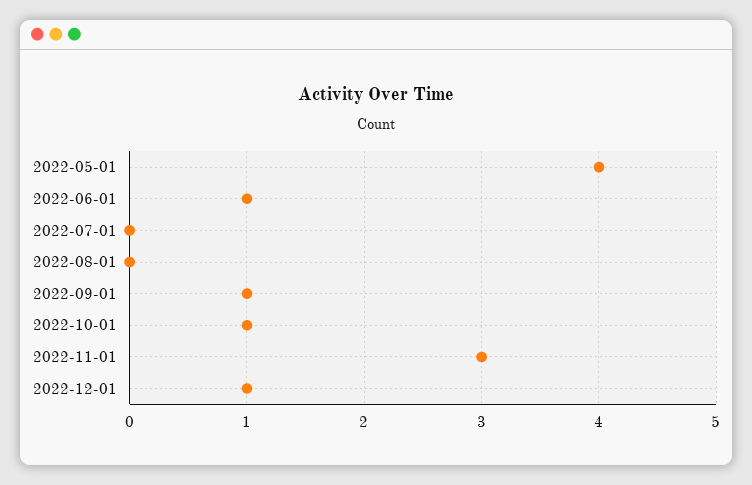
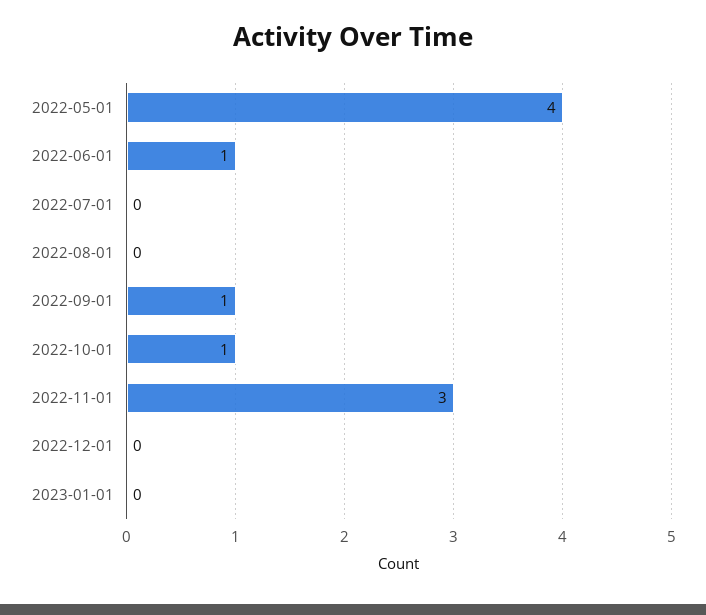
2022-12-01: 1 -> 0
2023-01-01: none -> 0

